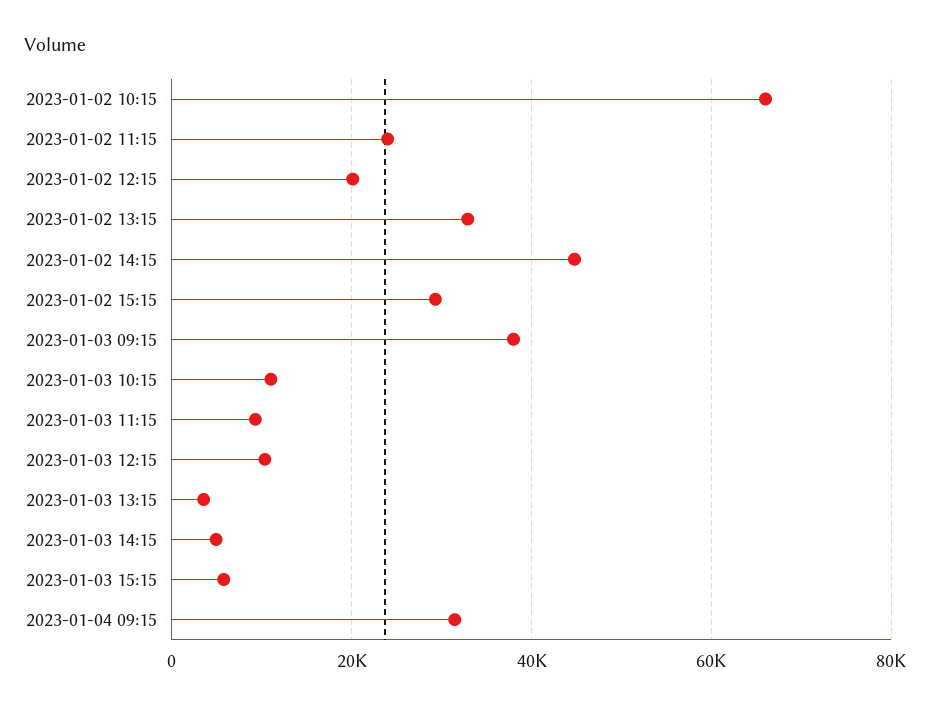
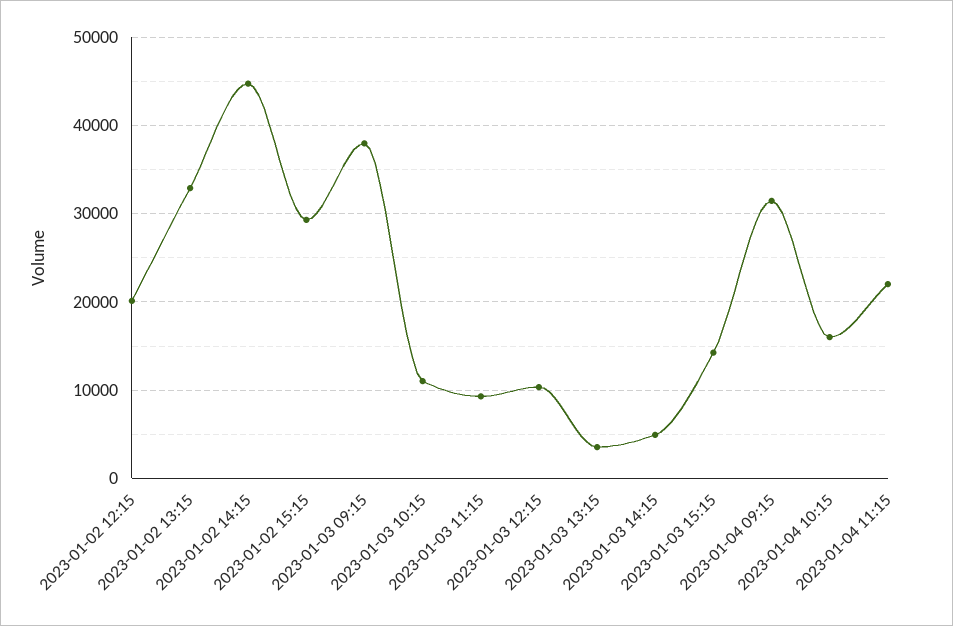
2023-01-02 10:15: 66000 -> none
2023-01-02 11:15: 24000 -> none
2023-01-03 15:15: 6000 -> 14000
2023-01-04 10:15: none -> 16000
2023-01-04 11:15: none -> 22000

